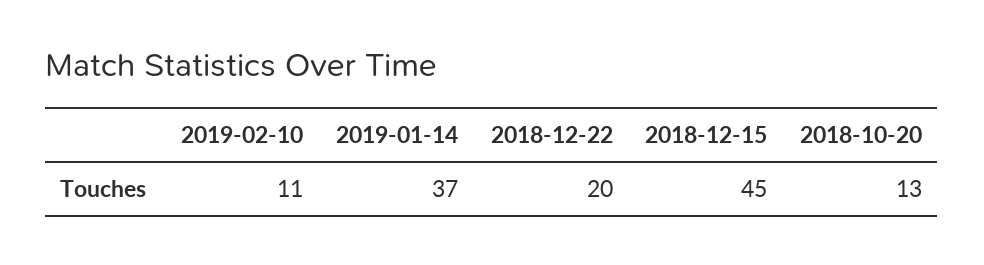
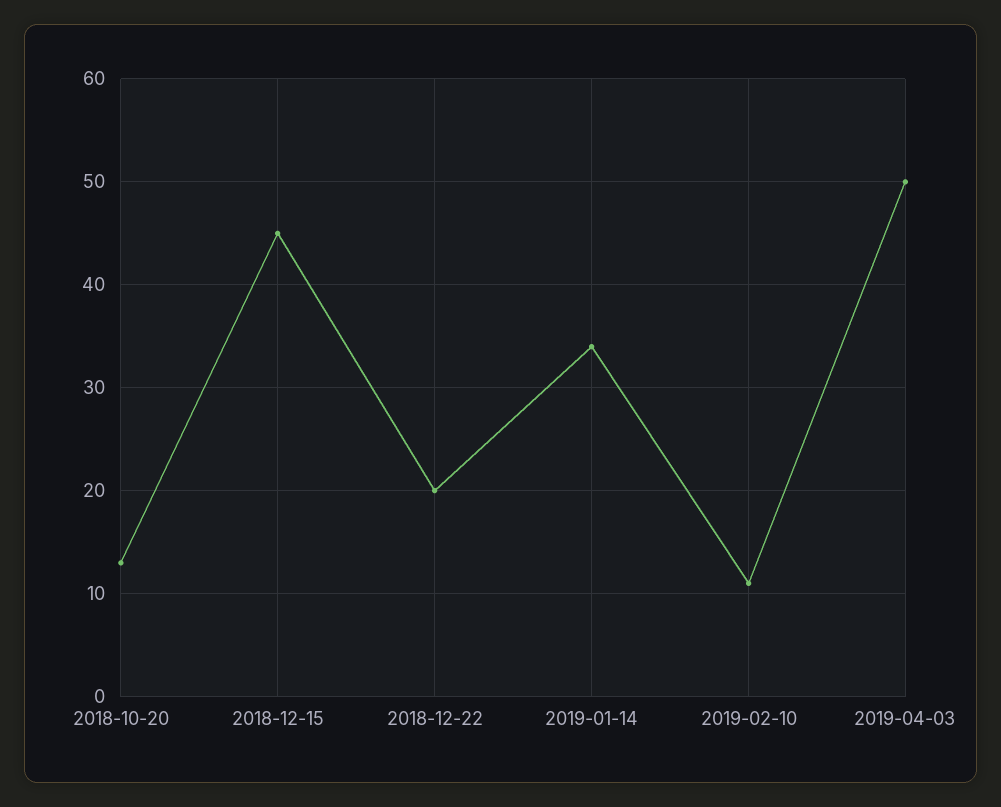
2019-01-14: 37 -> 34
2019-04-03: none -> 50

